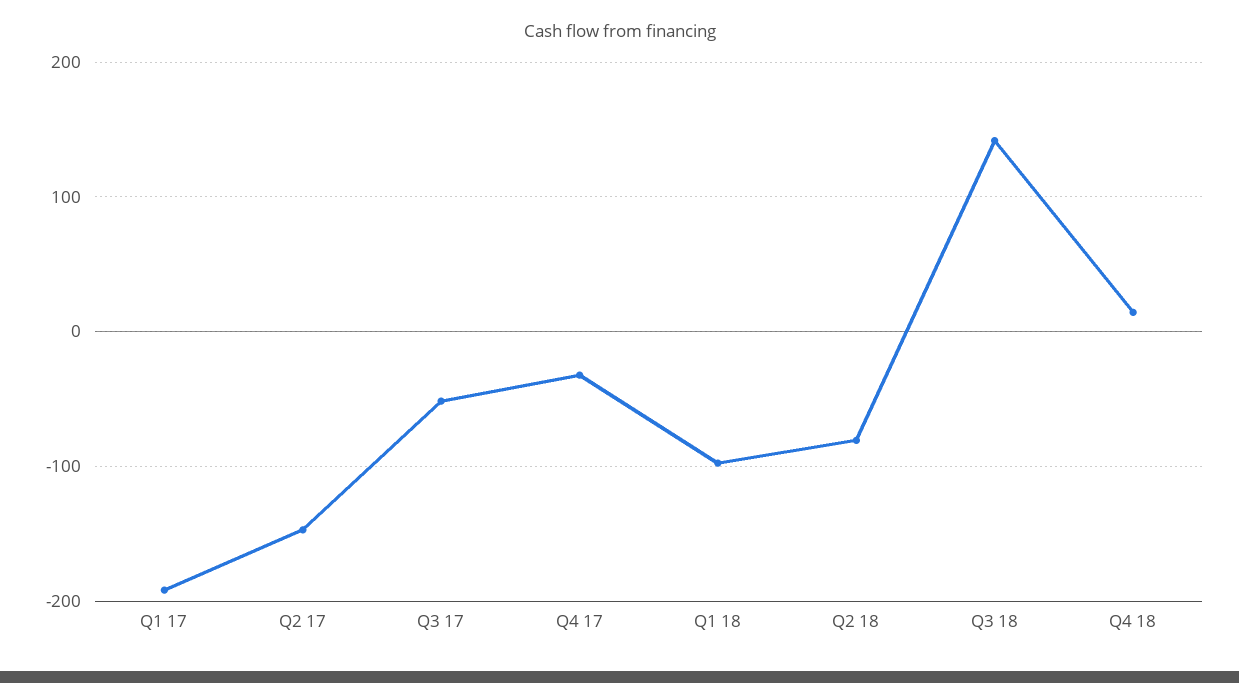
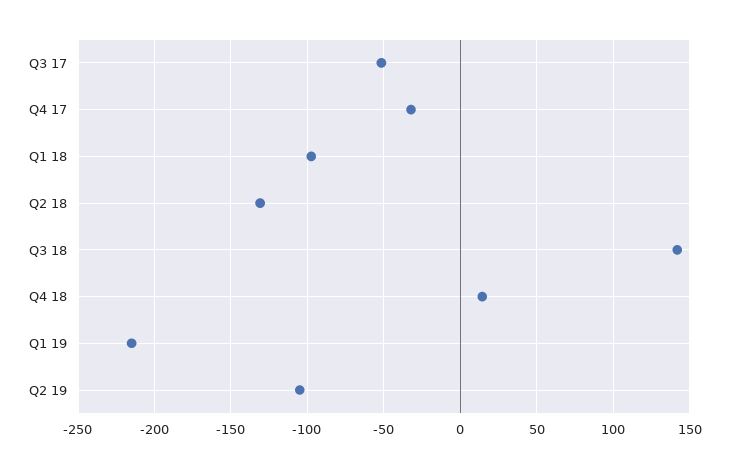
Q1 17: -190 -> none
Q2 17: -150 -> none
Q2 18: -80 -> -130
Q1 19: none -> -215
Q2 19: none -> -105

